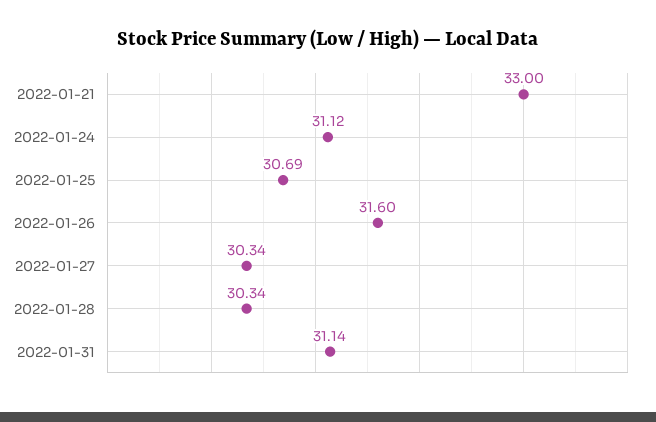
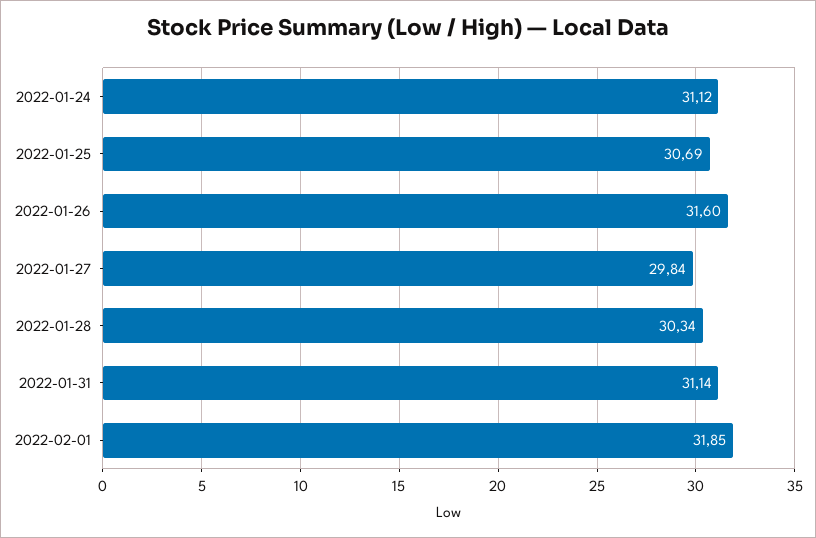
2022-01-21: 33 -> none
2022-01-27: 30.34 -> 29.84
2022-02-01: none -> 31.85

